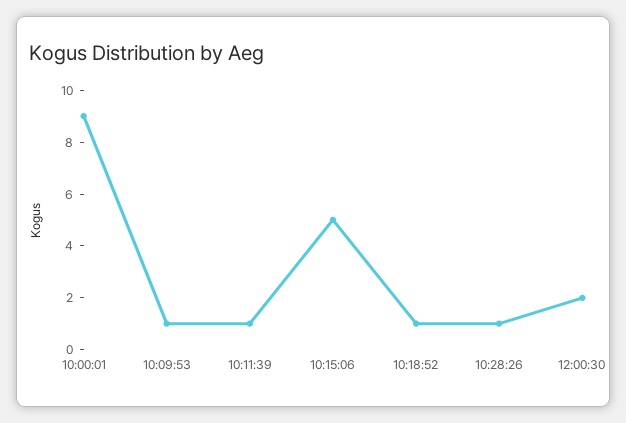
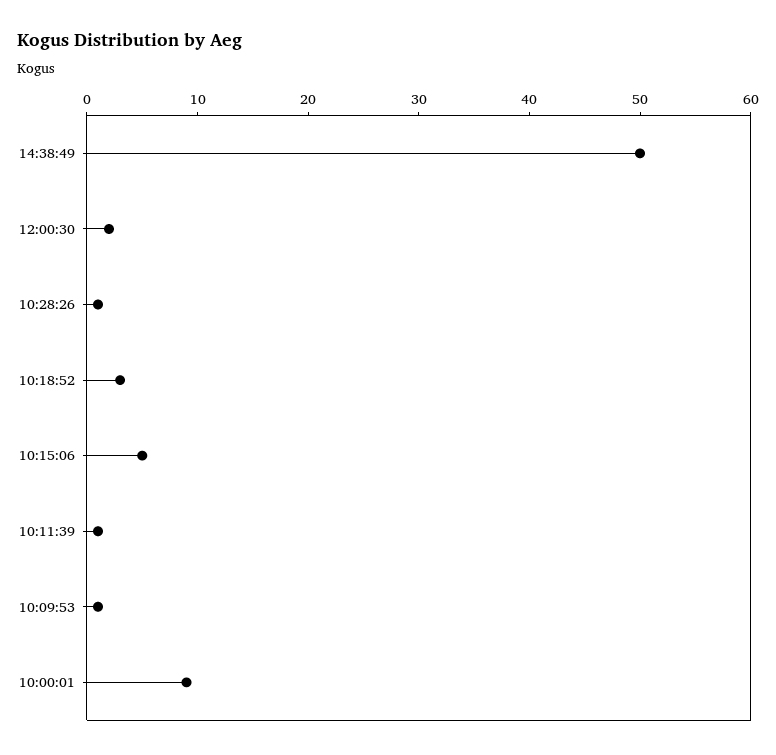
10:18:52: 1 -> 3
14:38:49: none -> 50

